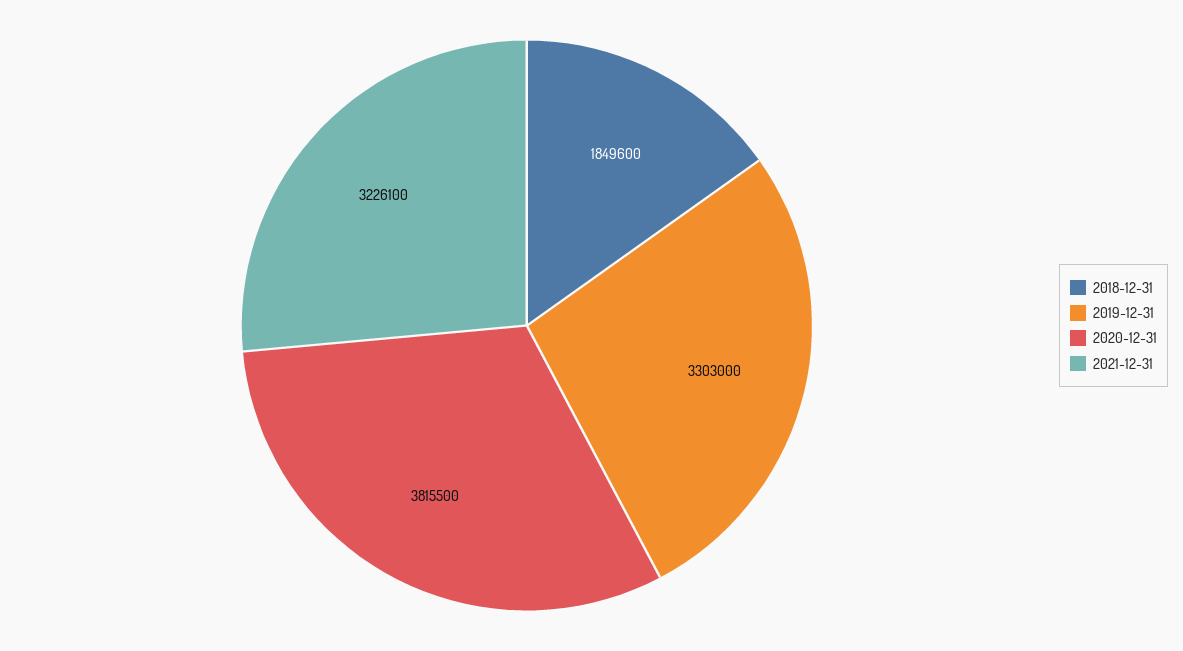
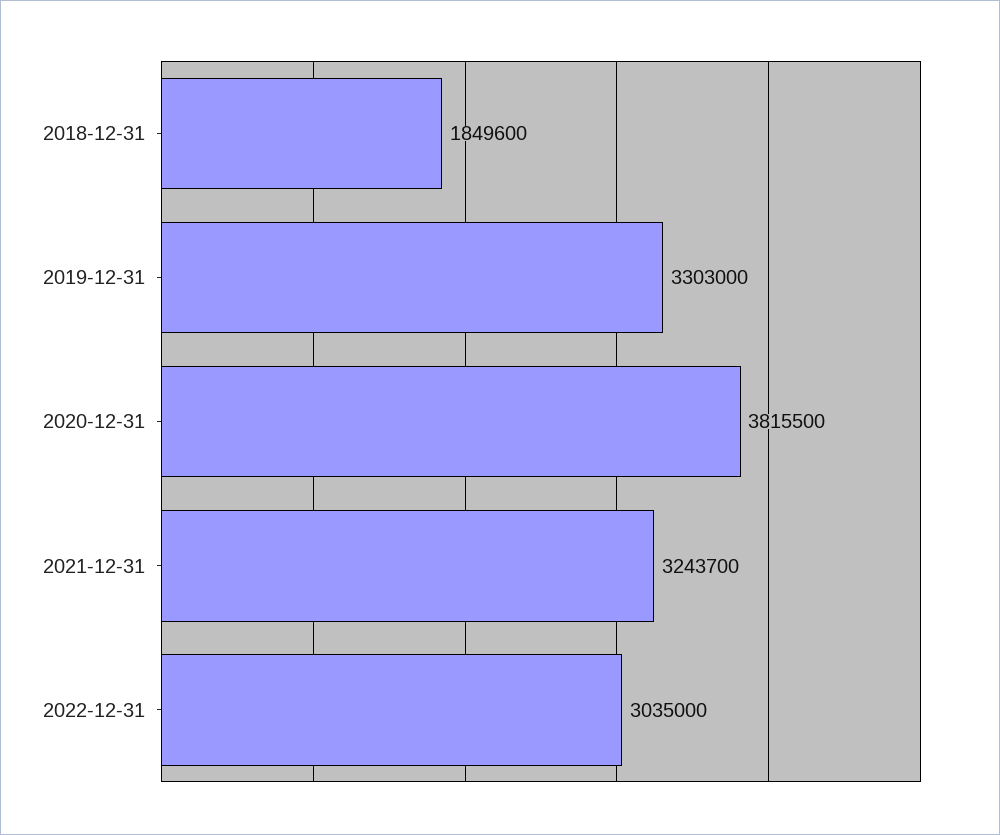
2021-12-31: 3226100 -> 3243700
2022-12-31: none -> 3035000

